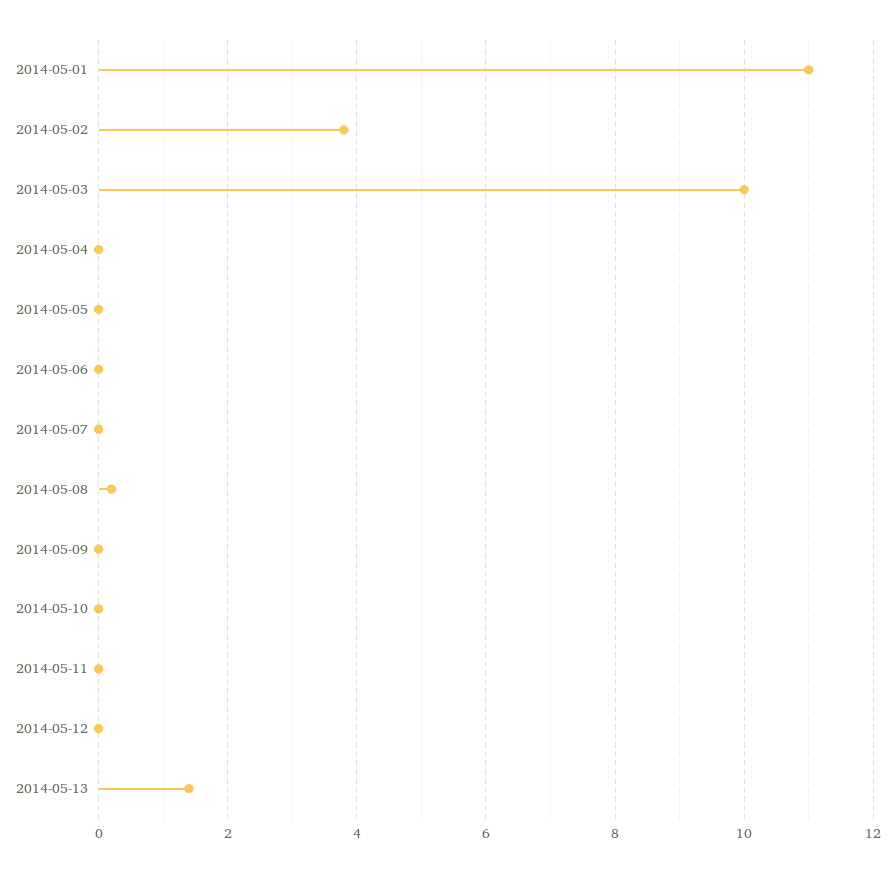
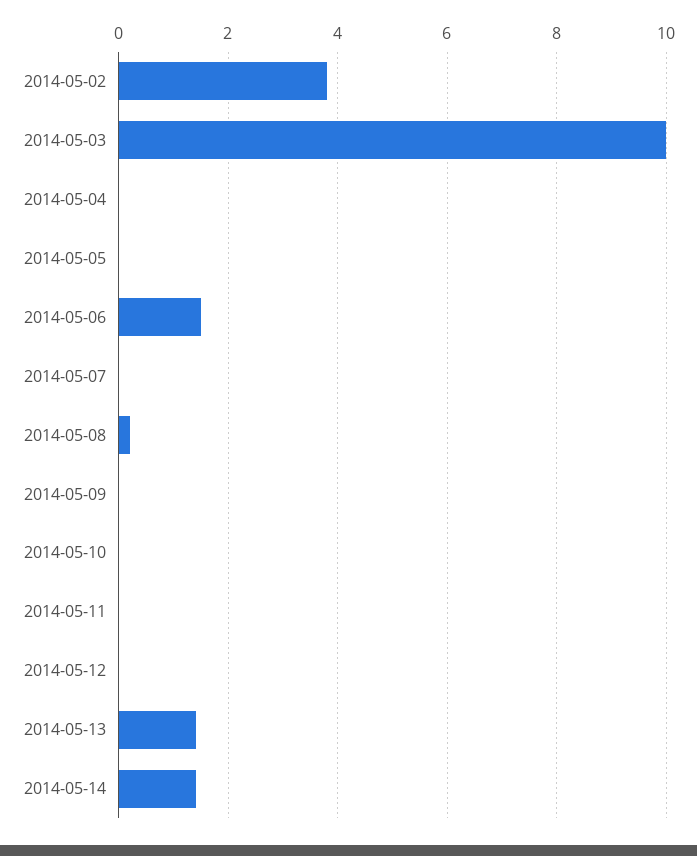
2014-05-01: 11 -> none
2014-05-06: 0 -> 1.5
2014-05-14: none -> 1.5

